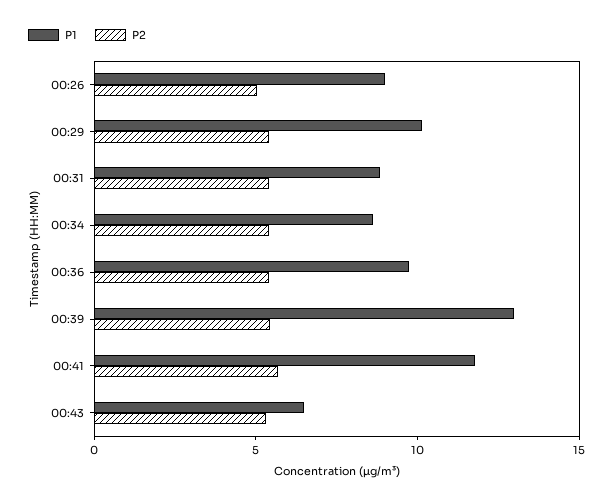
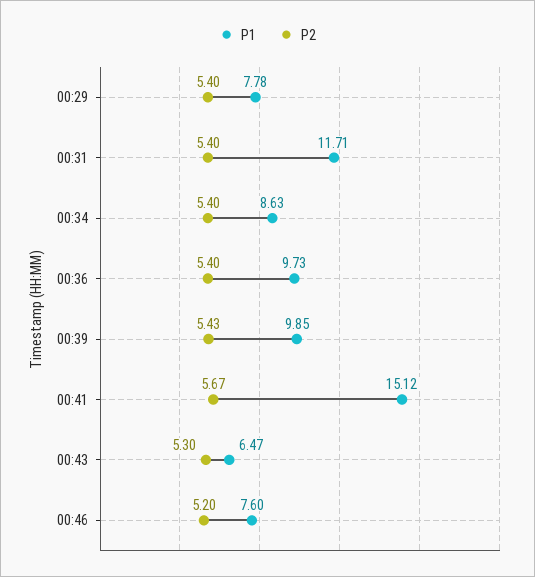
P1, 00:26: 9 -> none
P2, 00:26: 5 -> none
P1, 00:29: 10 -> 7.78
P1, 00:31: 9 -> 11.71
P1, 00:39: 13 -> 9.85
P1, 00:41: 12 -> 15.12
P1, 00:46: none -> 7.6
P2, 00:46: none -> 5.2

